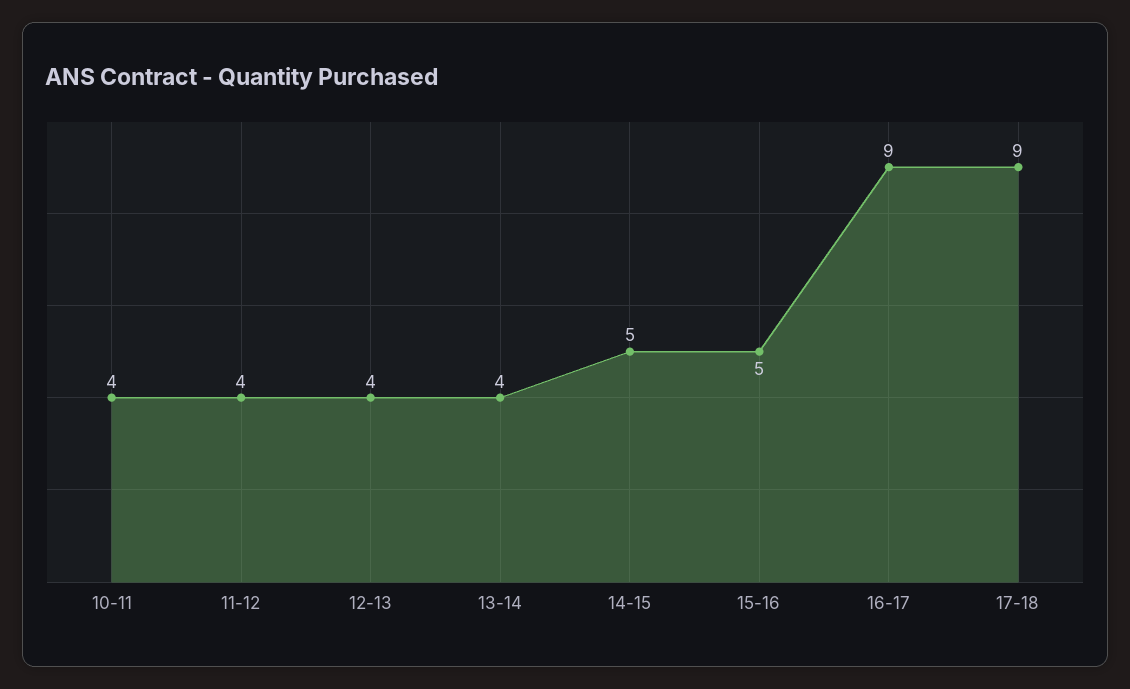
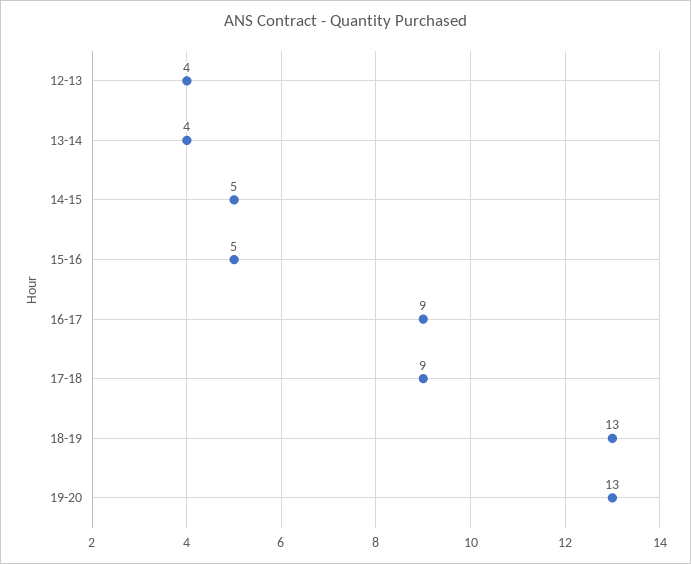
10-11: 4 -> none
11-12: 4 -> none
18-19: none -> 13
19-20: none -> 13

